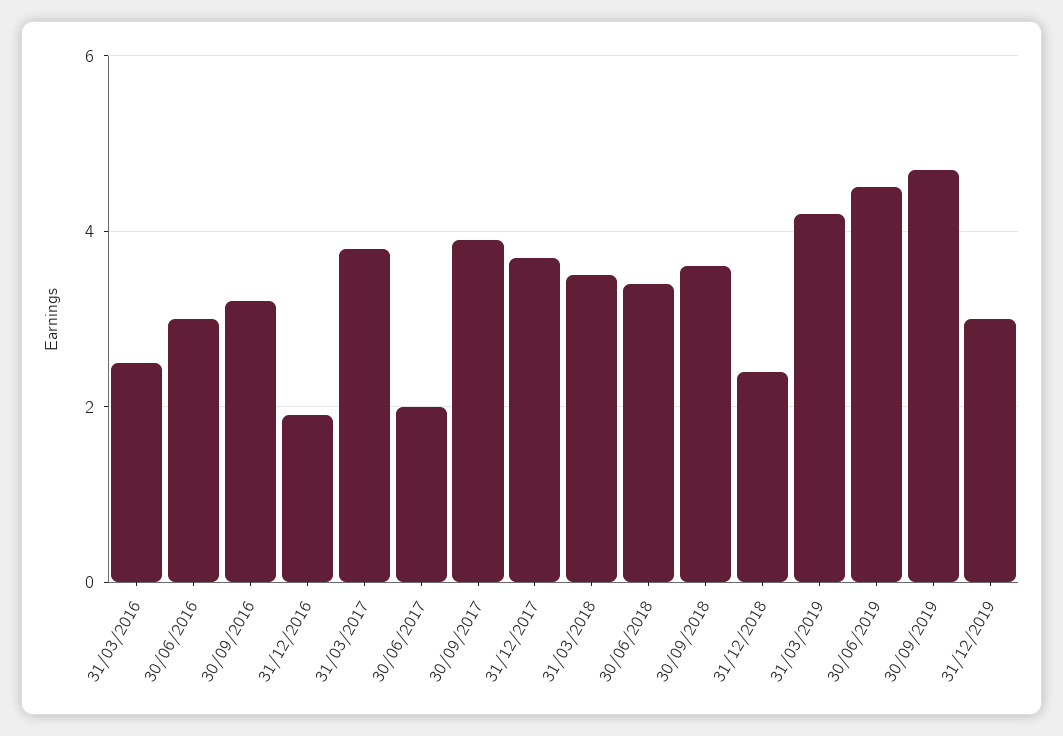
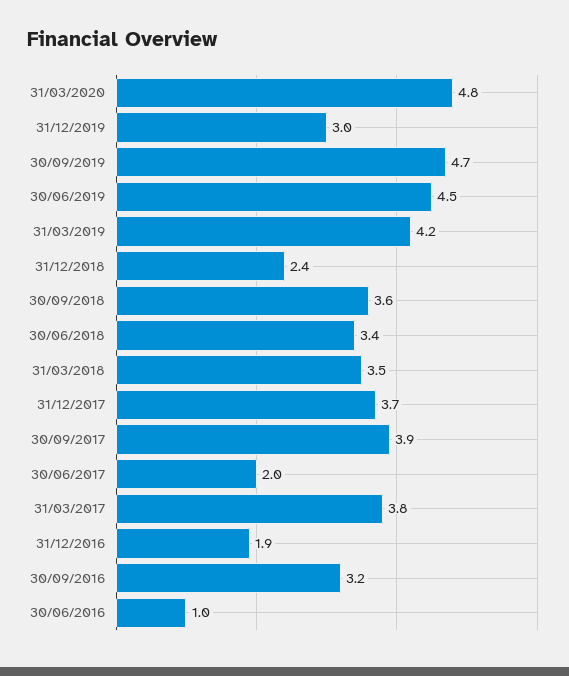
31/03/2016: 2.5 -> none
30/06/2016: 3 -> 1
31/03/2020: none -> 4.8

